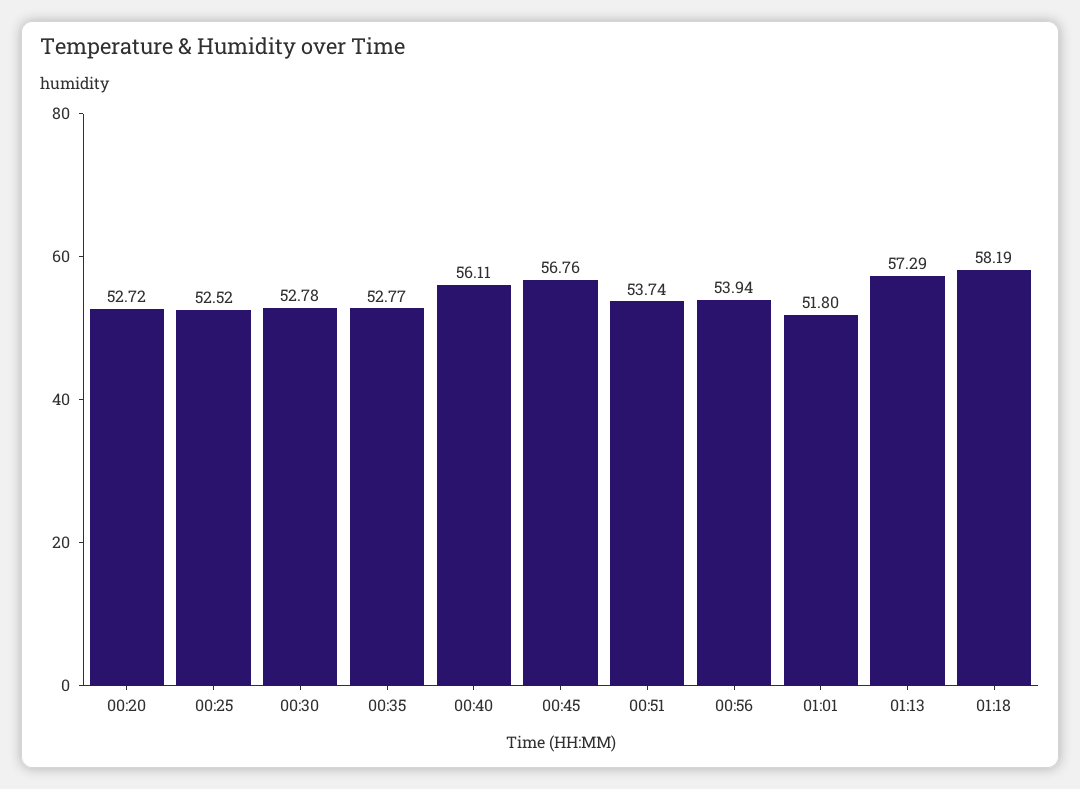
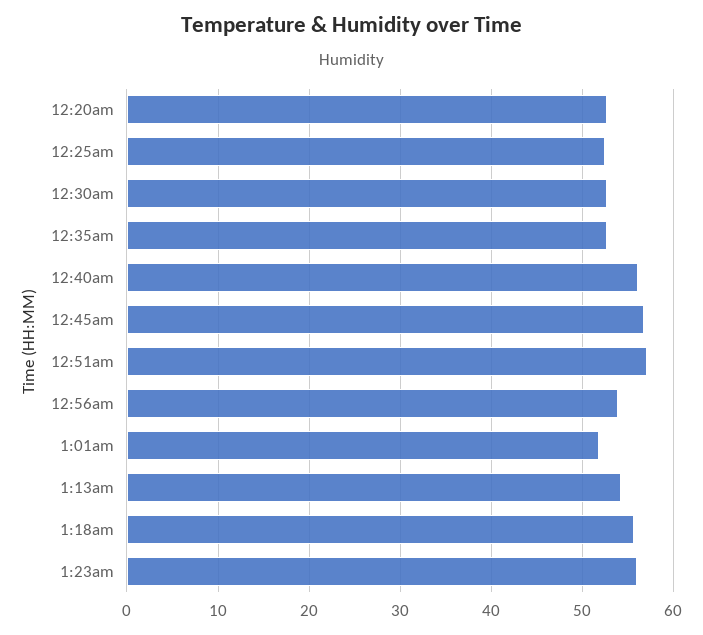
00:51: 53.74 -> 57
01:13: 57.29 -> 54
01:18: 58.19 -> 56
1:23am: none -> 56

